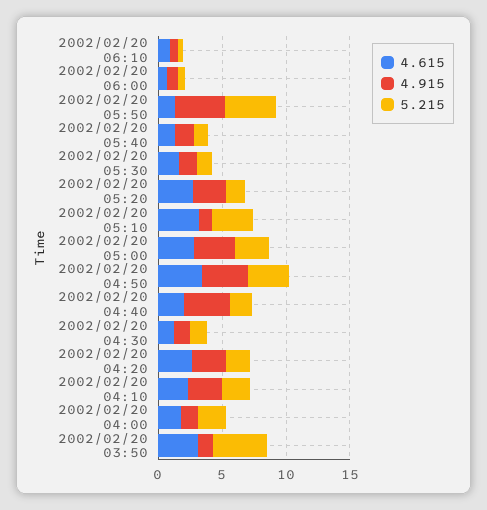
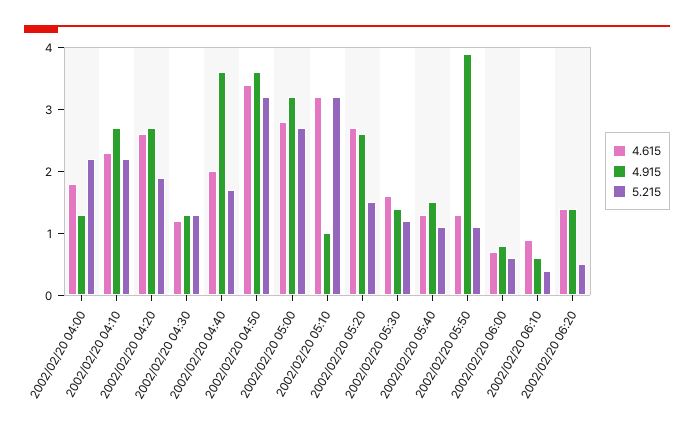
5.215, 2002/02/20 05:50: 4 -> 1
4.615, 2002/02/20 03:50: 3 -> none
4.915, 2002/02/20 03:50: 1 -> none
5.215, 2002/02/20 03:50: 4 -> none
4.615, 2002/02/20 06:20: none -> 1.5
4.915, 2002/02/20 06:20: none -> 1.5
5.215, 2002/02/20 06:20: none -> 0.5

